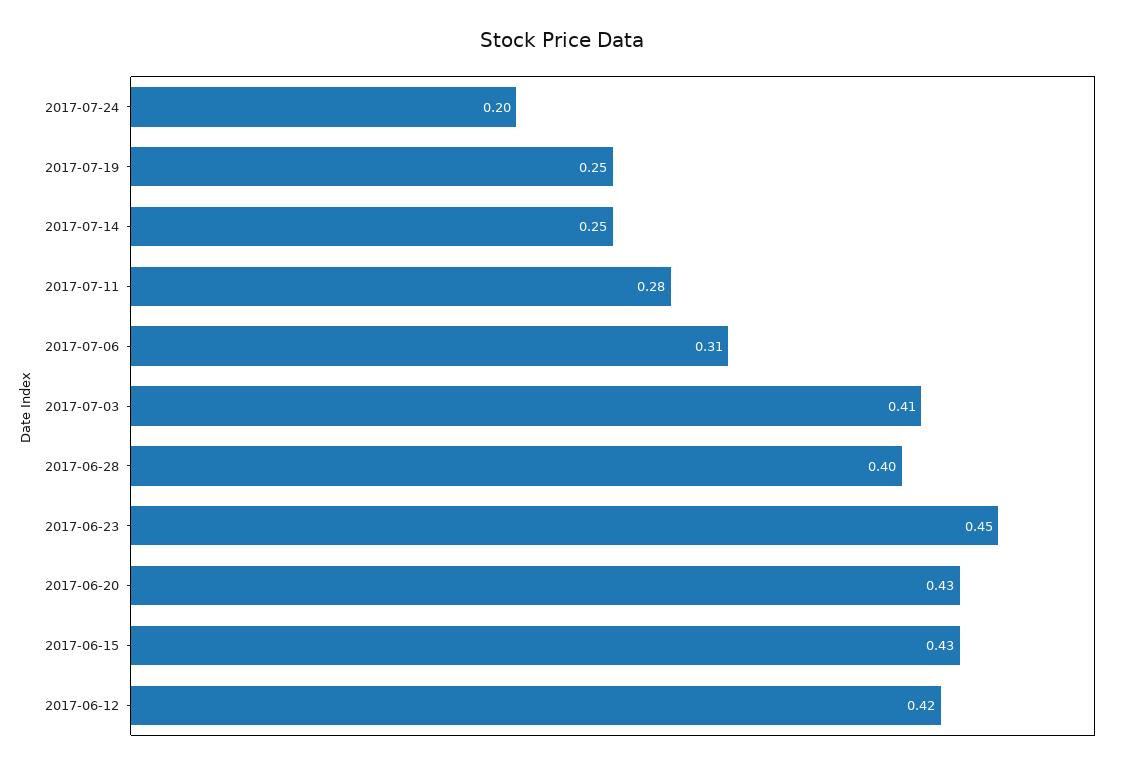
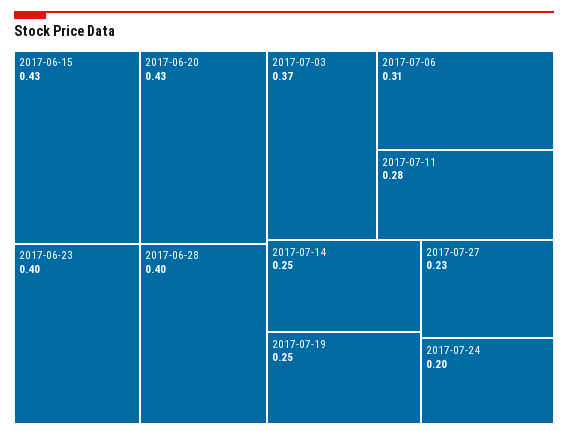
2017-07-03: 0.41 -> 0.37
2017-06-23: 0.45 -> 0.4
2017-06-12: 0.42 -> none
2017-07-27: none -> 0.23

